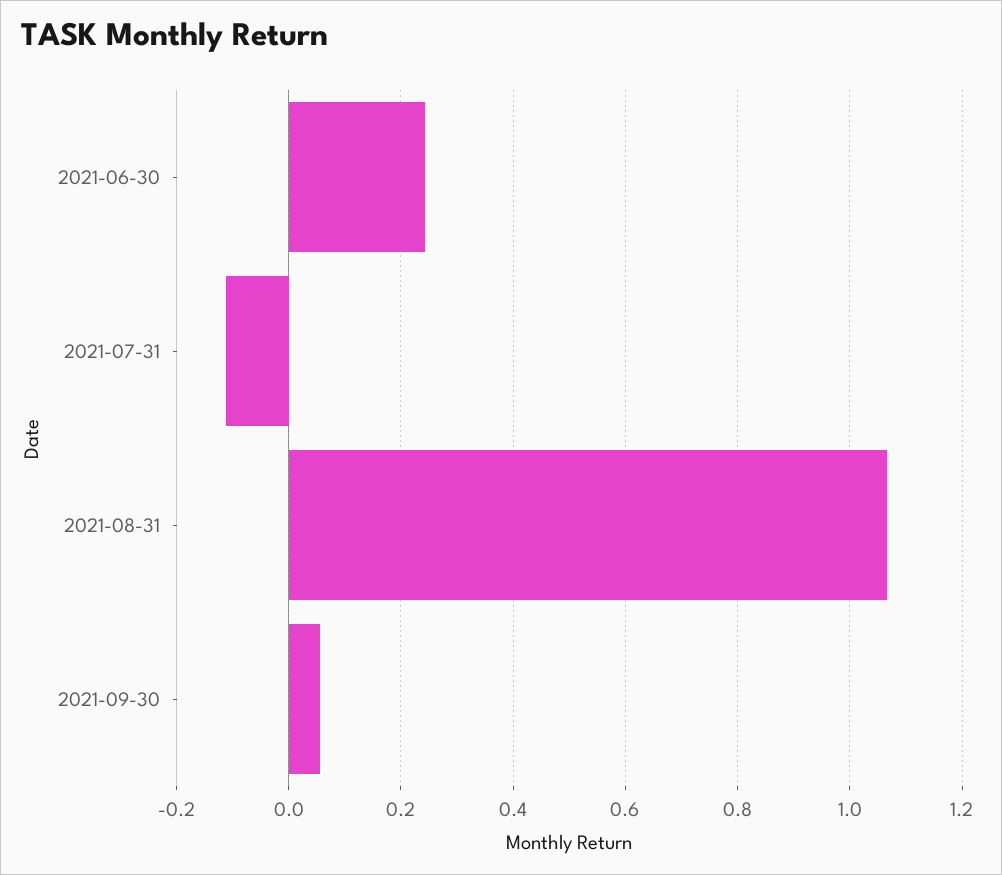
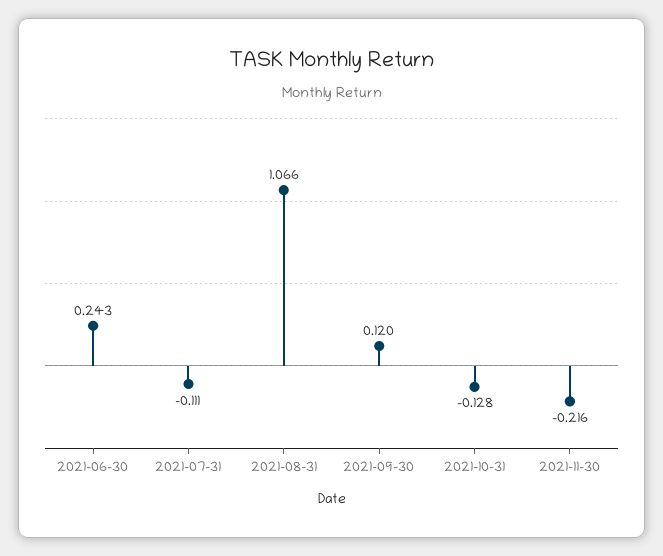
2021-09-30: 0.06 -> 0.12
2021-10-31: none -> -0.128
2021-11-30: none -> -0.216

